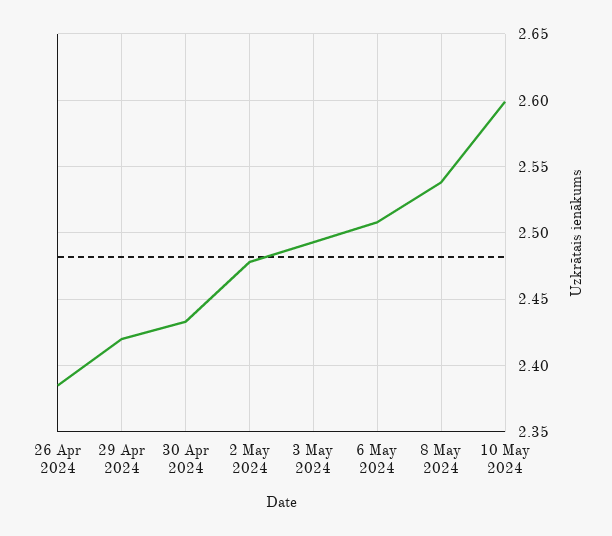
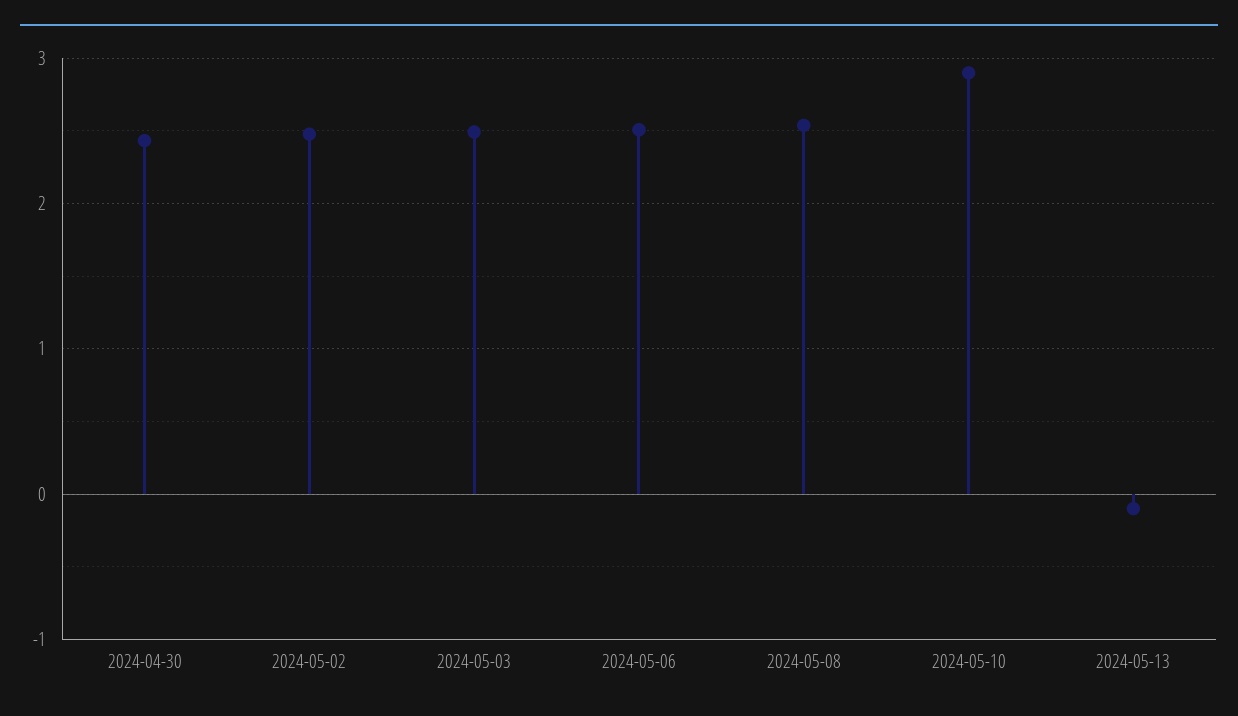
26 Apr 2024: 2.385 -> none
29 Apr 2024: 2.42 -> none
10 May 2024: 2.6 -> 2.9
2024-05-13: none -> -0.1

